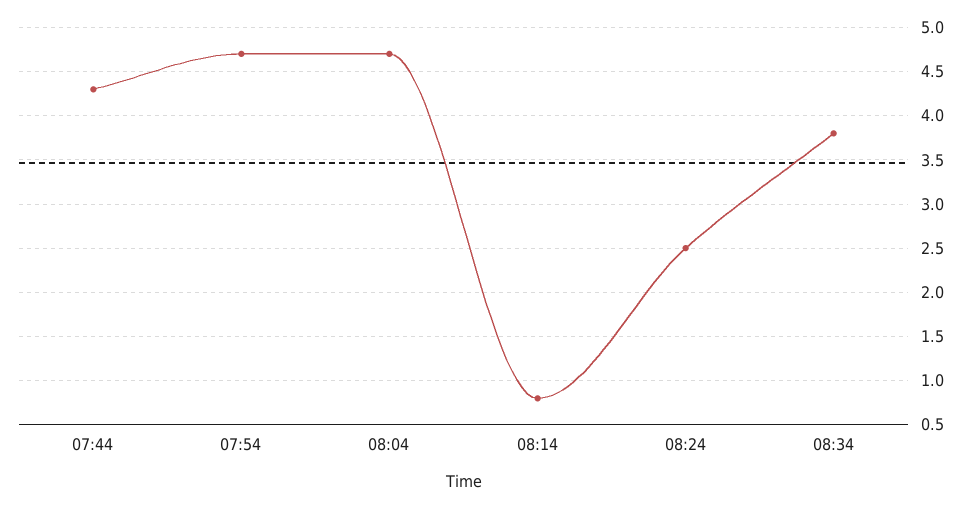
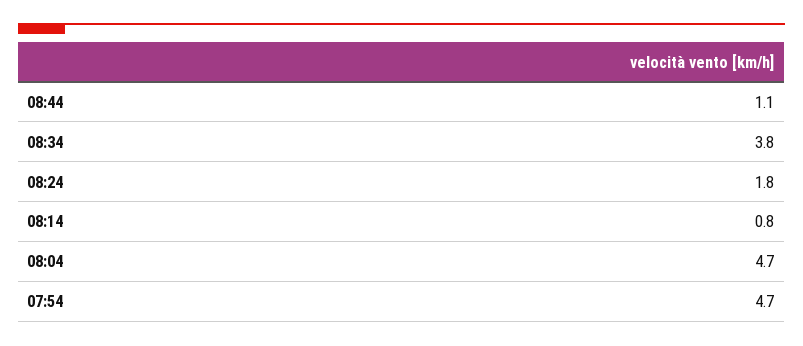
07:44: 4.3 -> none
08:24: 2.5 -> 1.8
08:44: none -> 1.1

